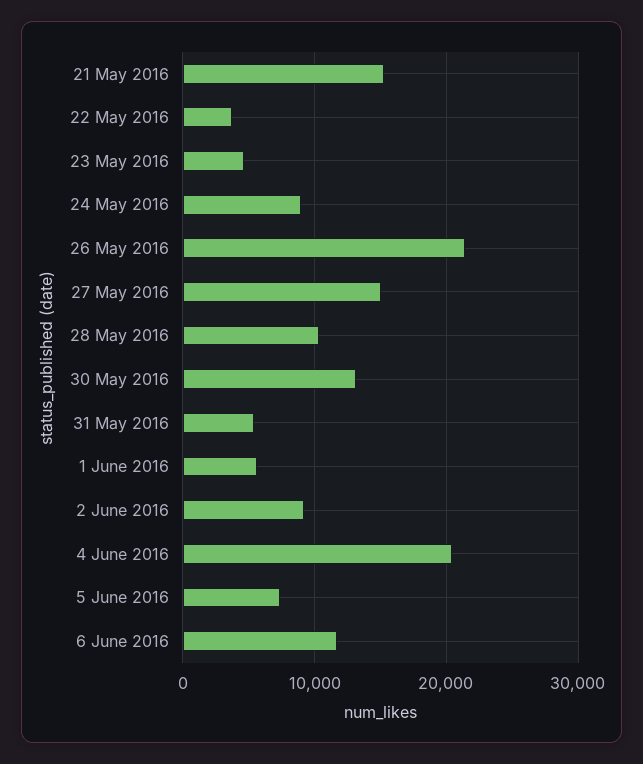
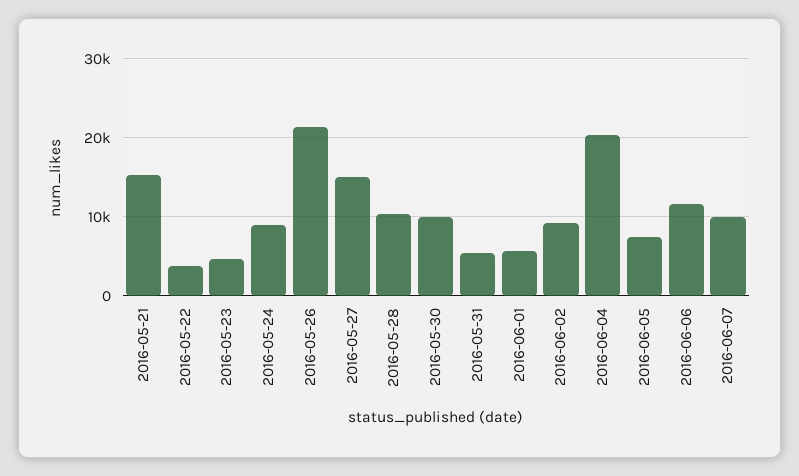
30 May 2016: 13000 -> 10000
2016-06-07: none -> 10000

